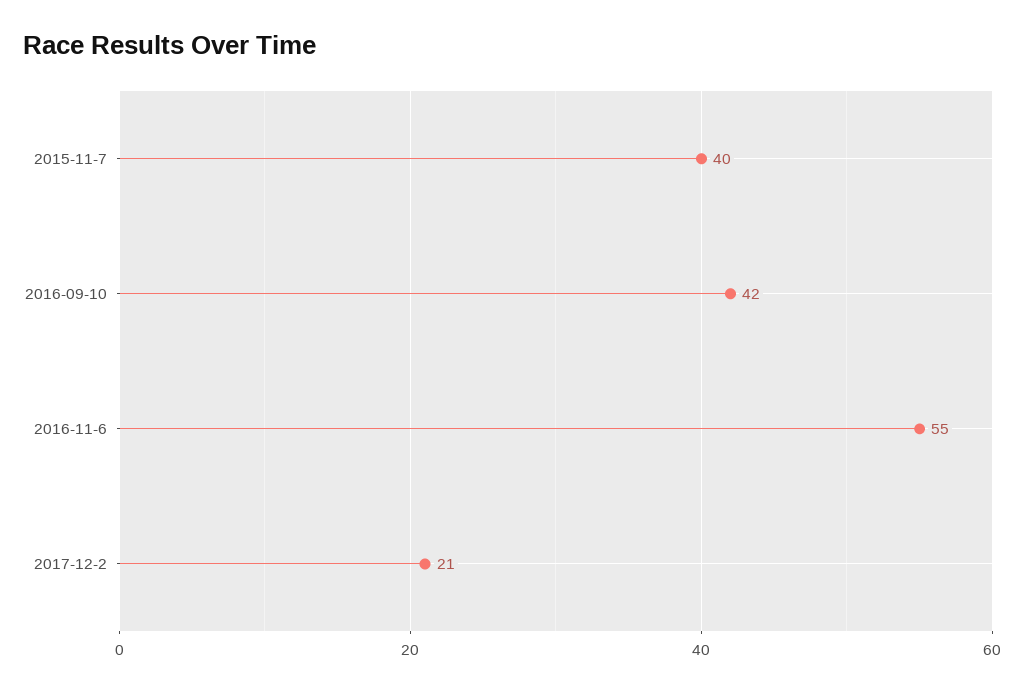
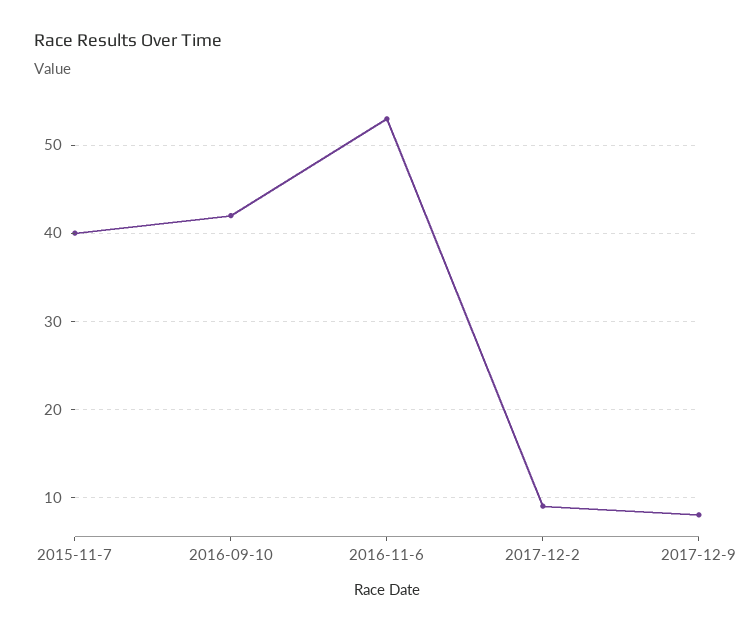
2016-11-6: 55 -> 53
2017-12-2: 21 -> 9
2017-12-9: none -> 8

